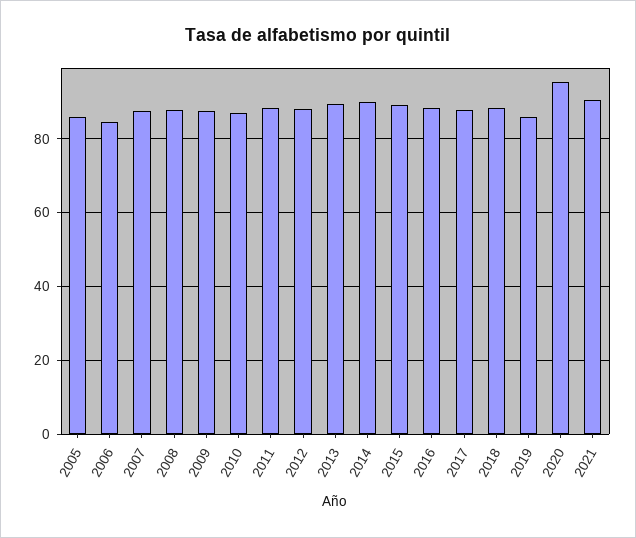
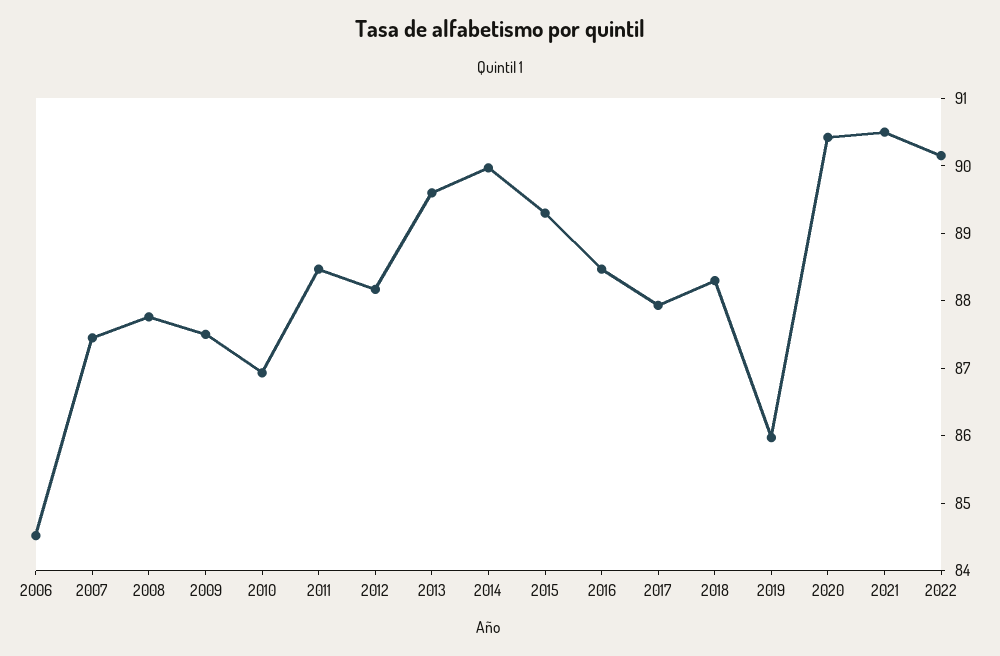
2005: 86 -> none
2020: 96 -> 90.4
2022: none -> 90.2

